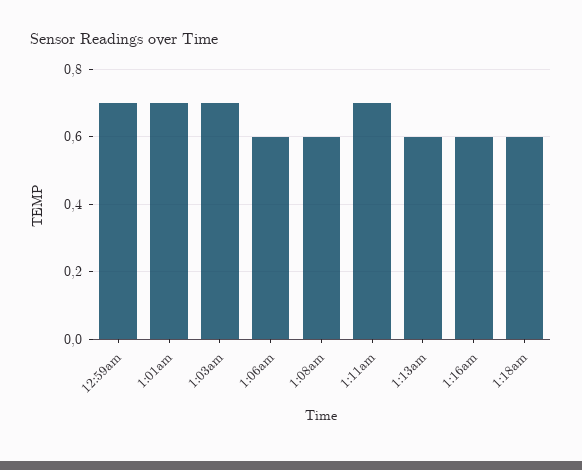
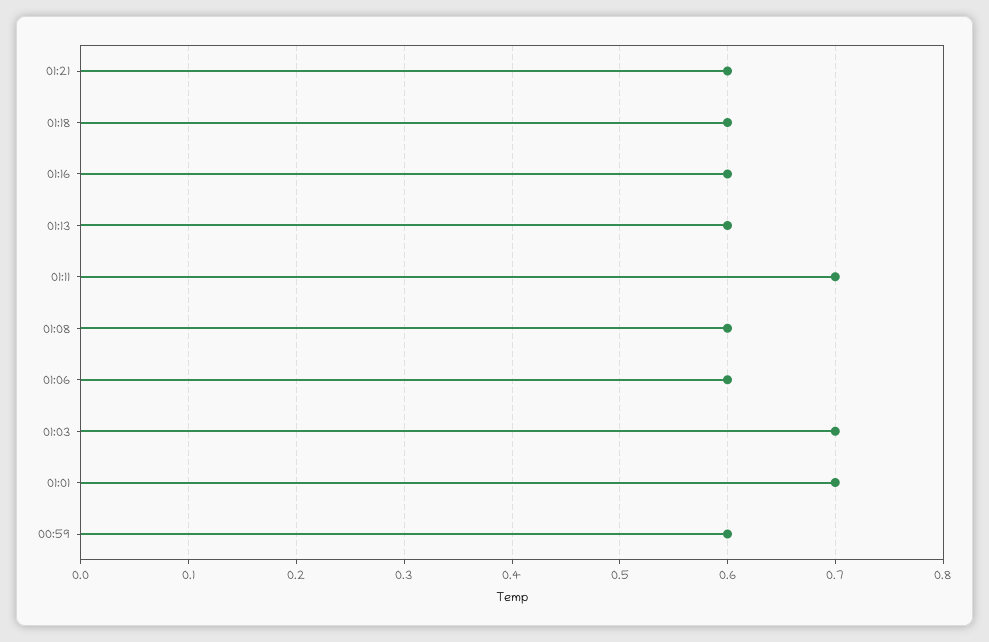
12:59am: 0.7 -> 0.6
01:21: none -> 0.6

